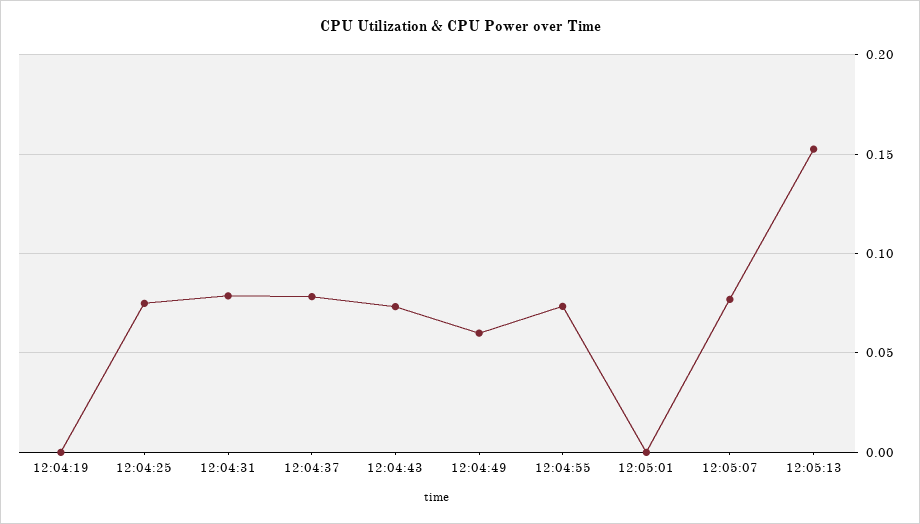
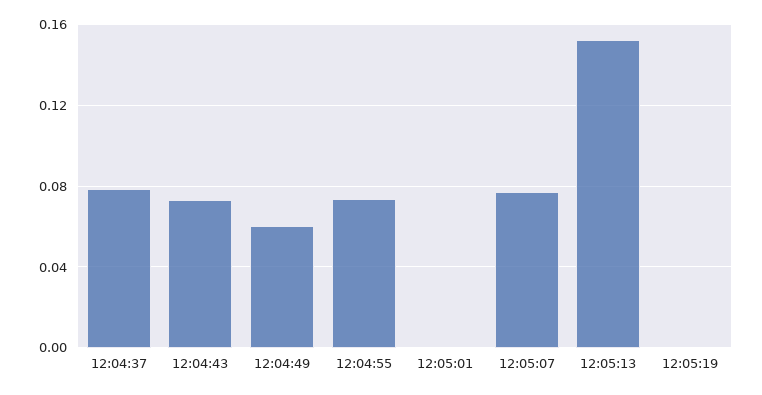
12:04:19: 0 -> none
12:04:25: 0.075 -> none
12:04:31: 0.08 -> none
12:05:19: none -> 0

